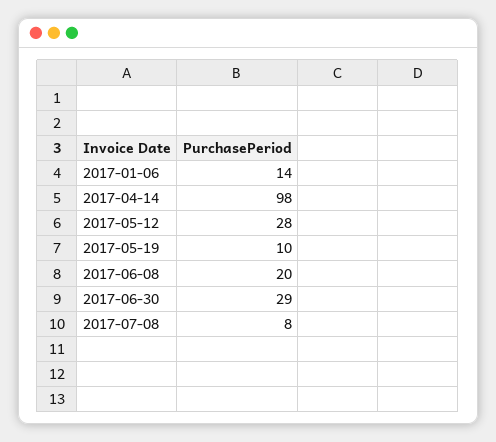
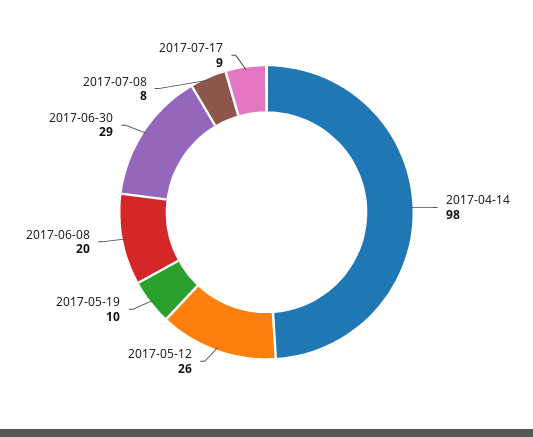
2017-01-06: 14 -> none
2017-05-12: 28 -> 26
2017-07-17: none -> 9

